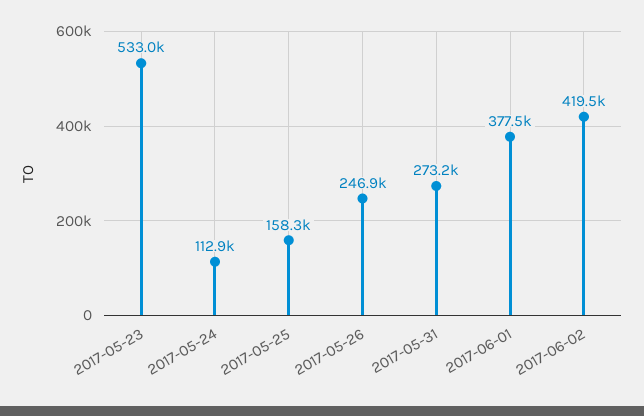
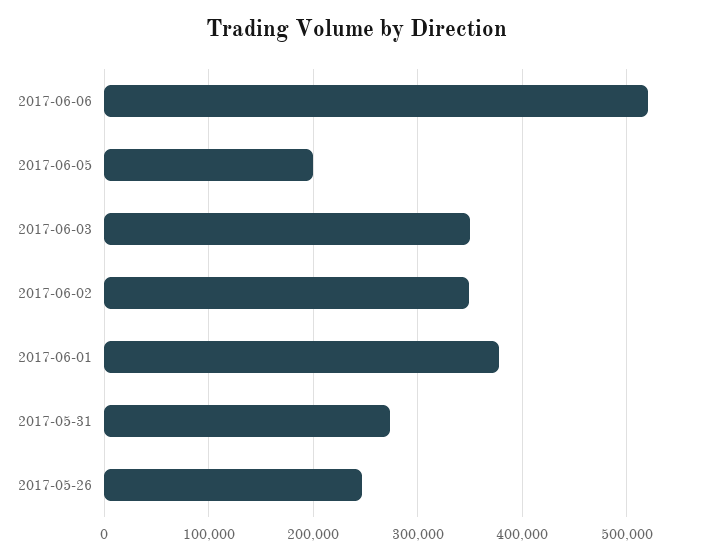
2017-05-23: 533000 -> none
2017-05-24: 112900 -> none
2017-05-25: 158300 -> none
2017-06-02: 419500 -> 350000
2017-06-06: none -> 520000
2017-06-05: none -> 200000
2017-06-03: none -> 350000

